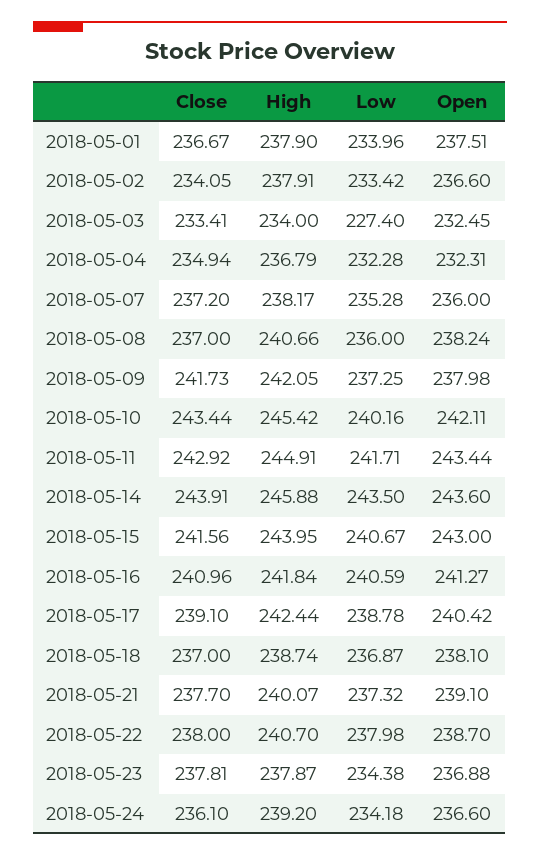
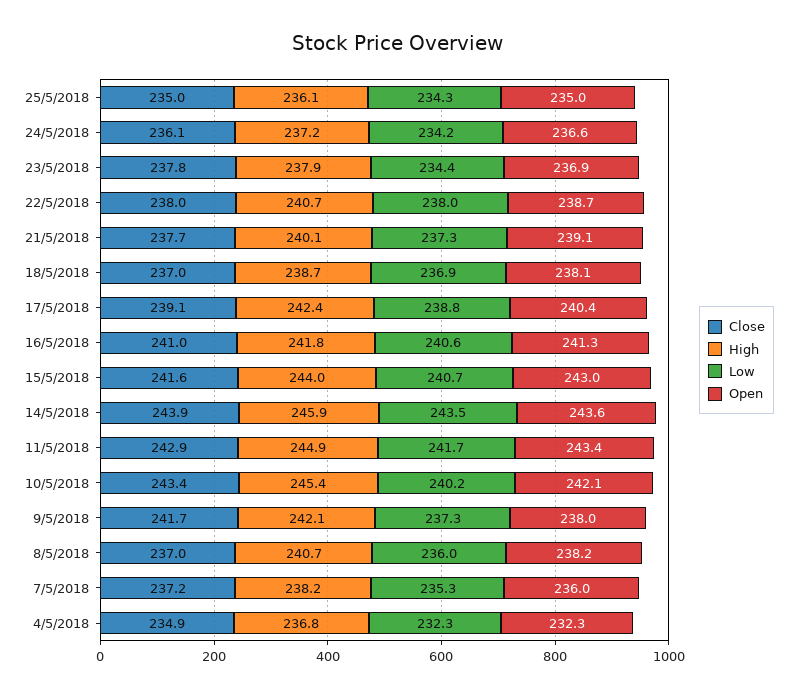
Close, 2018-05-01: 236.67 -> none
High, 2018-05-01: 237.9 -> none
Low, 2018-05-01: 233.96 -> none
Open, 2018-05-01: 237.51 -> none
Close, 2018-05-02: 234.05 -> none
High, 2018-05-02: 237.91 -> none
Low, 2018-05-02: 233.42 -> none
Open, 2018-05-02: 236.6 -> none
Close, 2018-05-03: 233.41 -> none
High, 2018-05-03: 234 -> none
Low, 2018-05-03: 227.4 -> none
Open, 2018-05-03: 232.45 -> none
High, 2018-05-24: 239.2 -> 237.2
Close, 25/5/2018: none -> 235
High, 25/5/2018: none -> 236.1
Low, 25/5/2018: none -> 234.3
Open, 25/5/2018: none -> 235

